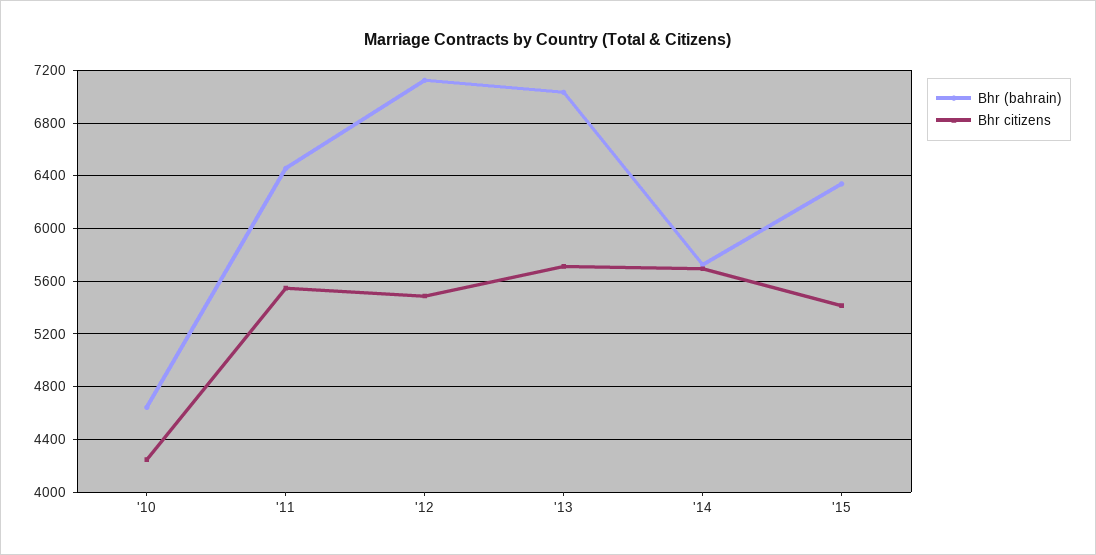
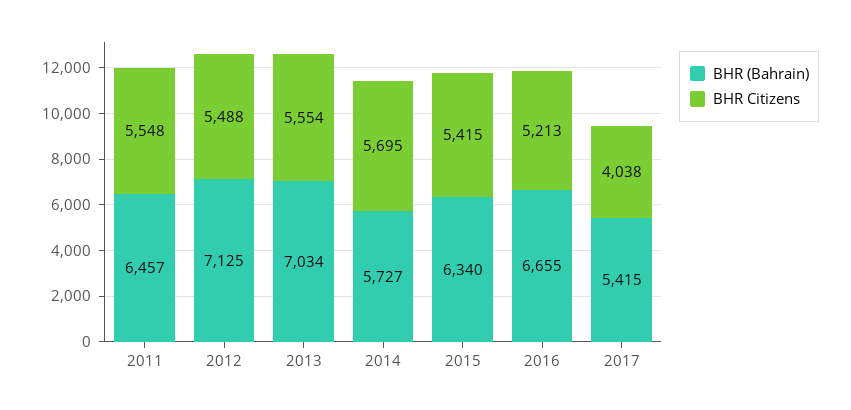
Bhr (bahrain), '10: 4650 -> none
Bhr citizens, '10: 4250 -> none
Bhr citizens, '13: 5700 -> 5554
Bhr (bahrain), 2016: none -> 6655
Bhr citizens, 2016: none -> 5213
Bhr (bahrain), 2017: none -> 5415
Bhr citizens, 2017: none -> 4038

